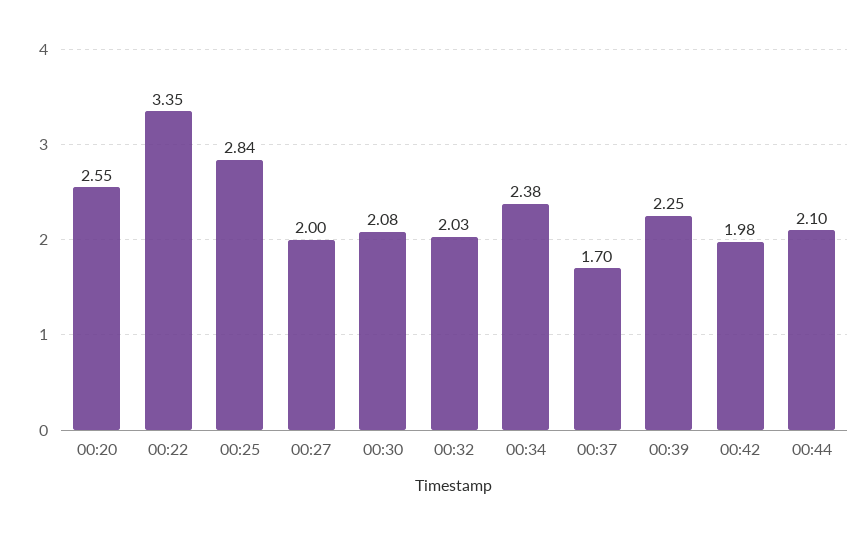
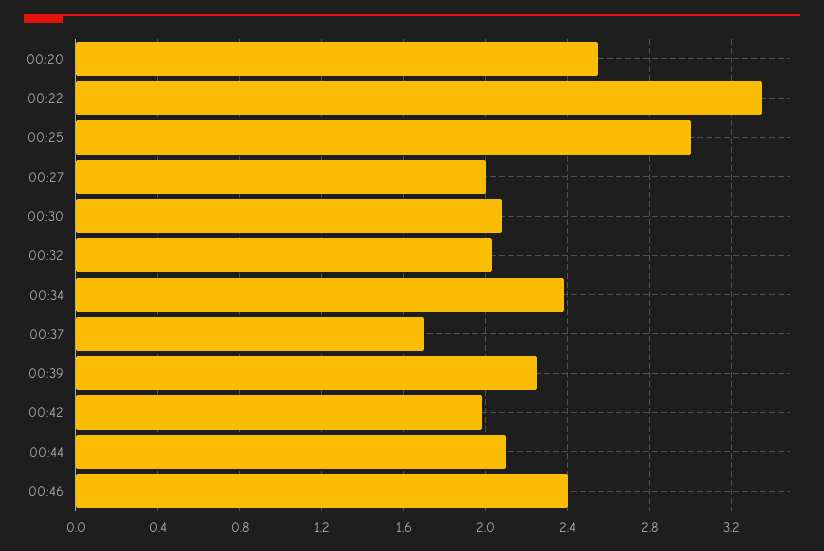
00:25: 2.84 -> 3
00:46: none -> 2.4

